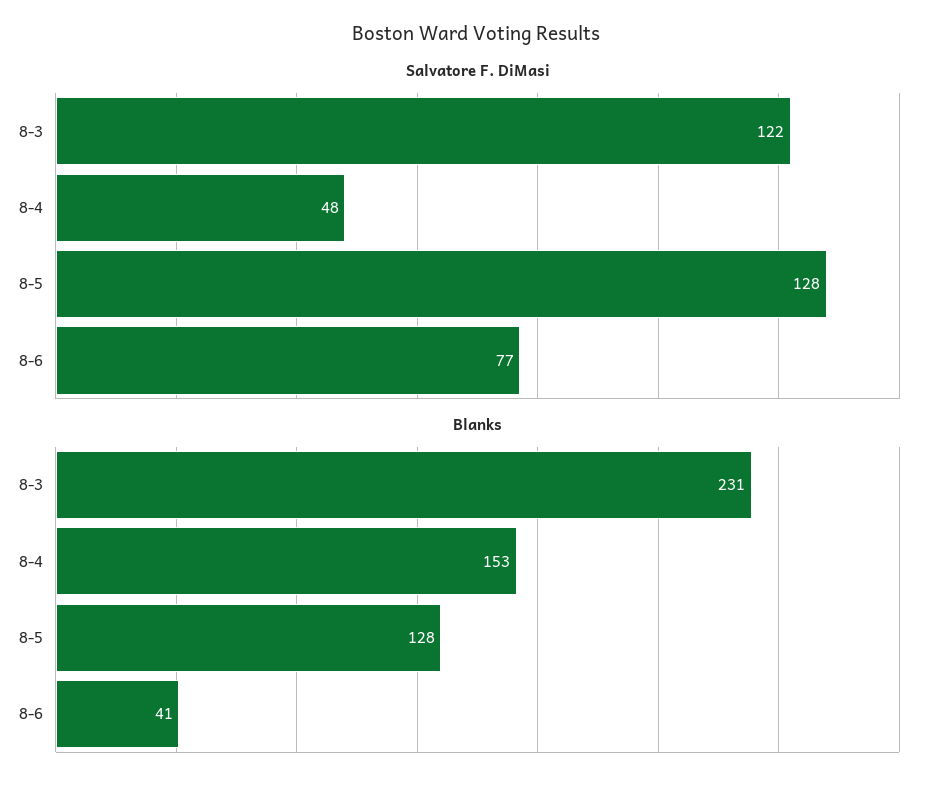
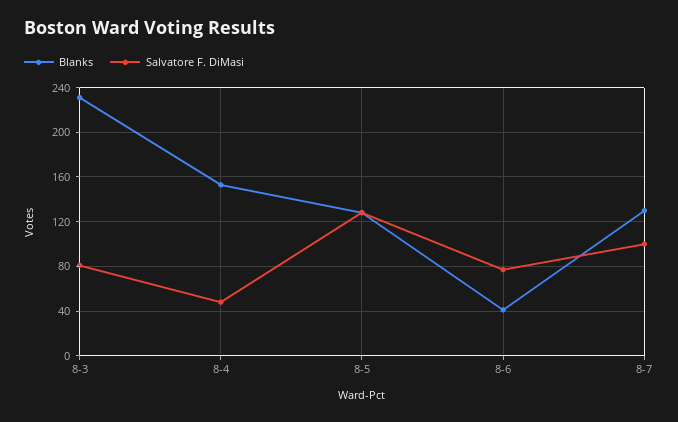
Salvatore F. DiMasi, 8-3: 122 -> 80
Blanks, 8-7: none -> 130
Salvatore F. DiMasi, 8-7: none -> 100

